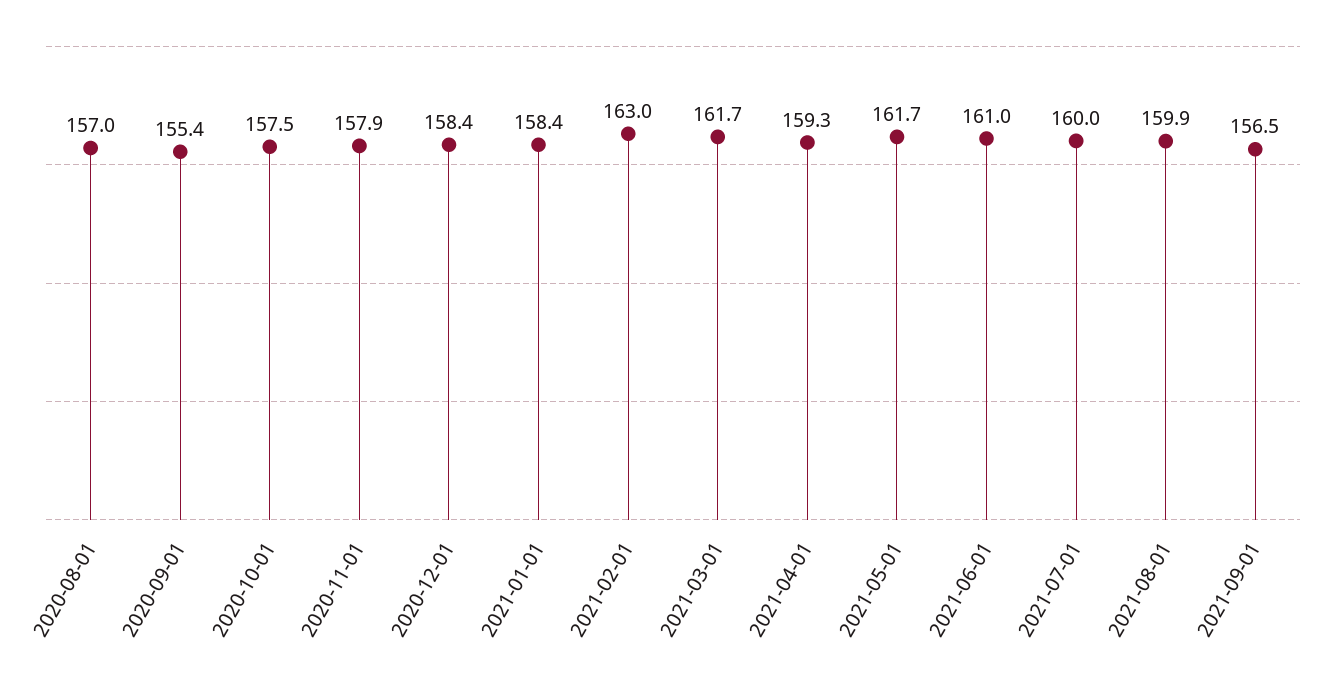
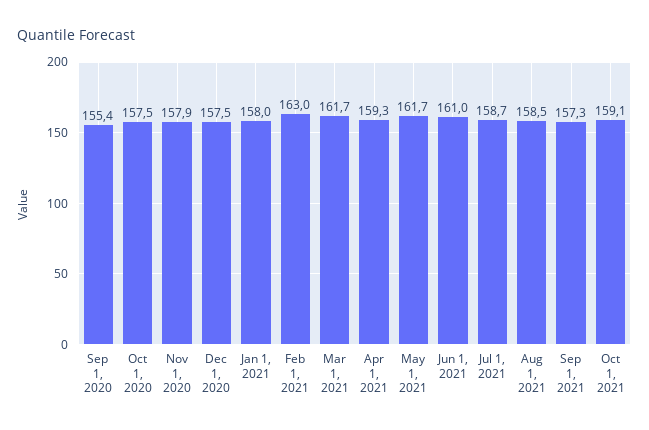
2020-08-01: 157 -> none
2020-12-01: 158.4 -> 157.5
2021-01-01: 158.4 -> 158
2021-07-01: 160 -> 158.7
2021-08-01: 159.9 -> 158.5
2021-09-01: 156.5 -> 157.3
Oct 1, 2021: none -> 159.1

